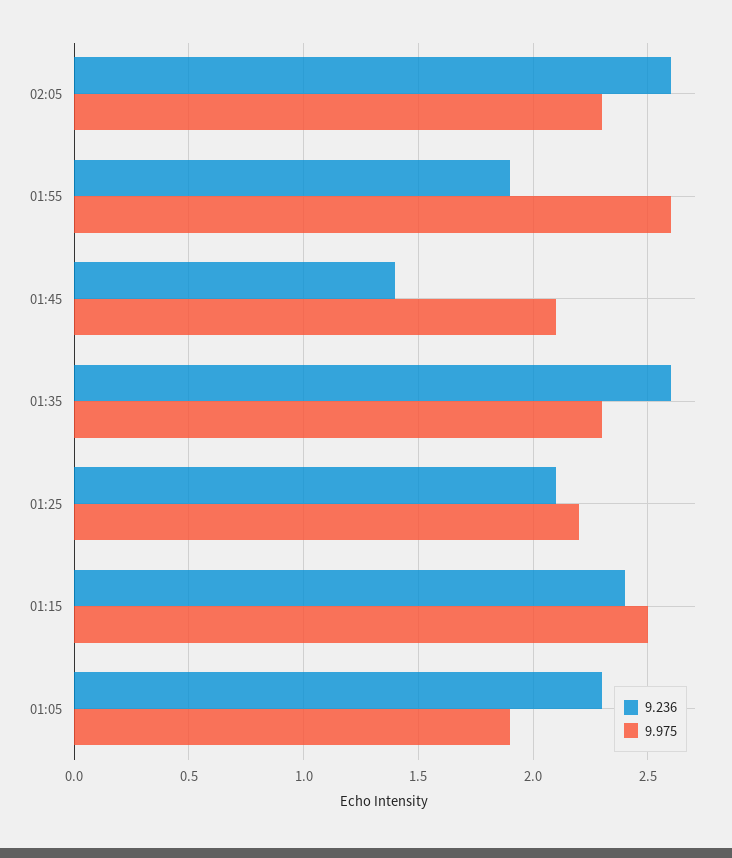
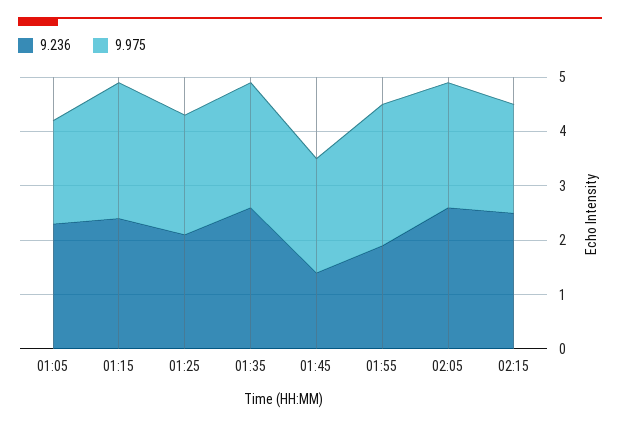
9.236, 02:15: none -> 2.5
9.975, 02:15: none -> 2

